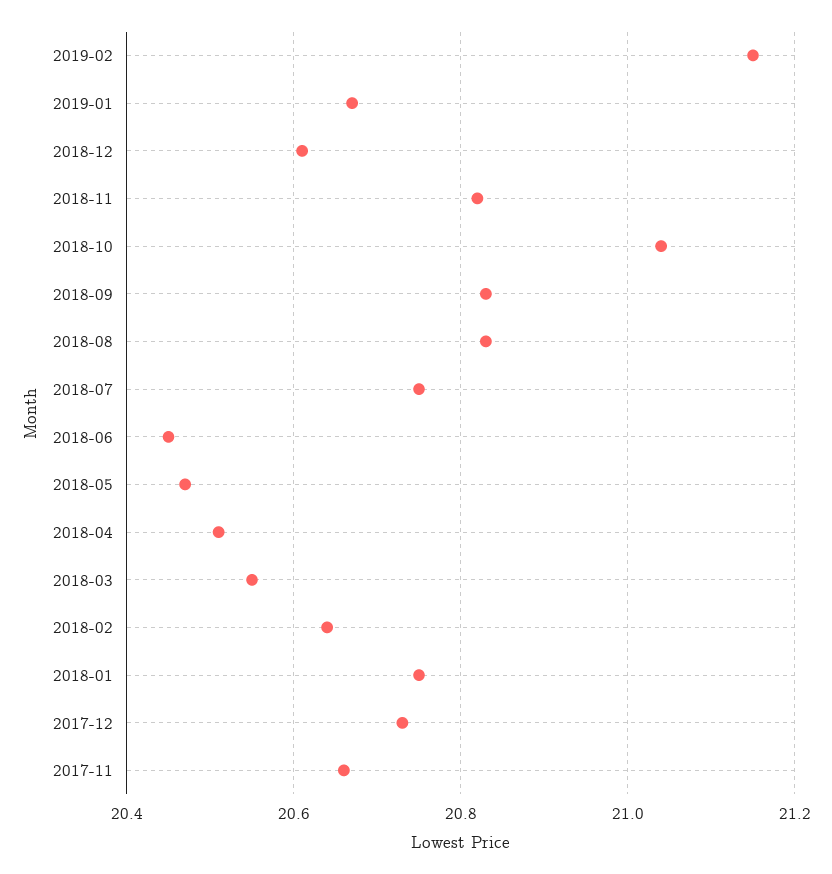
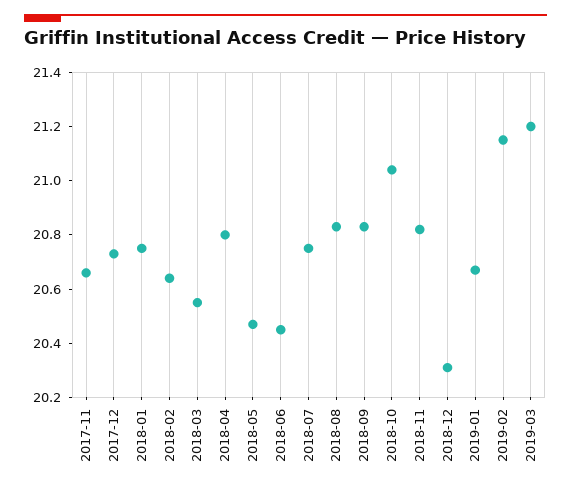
2018-12: 20.6 -> 20.3
2018-04: 20.5 -> 20.8
2019-03: none -> 21.2

